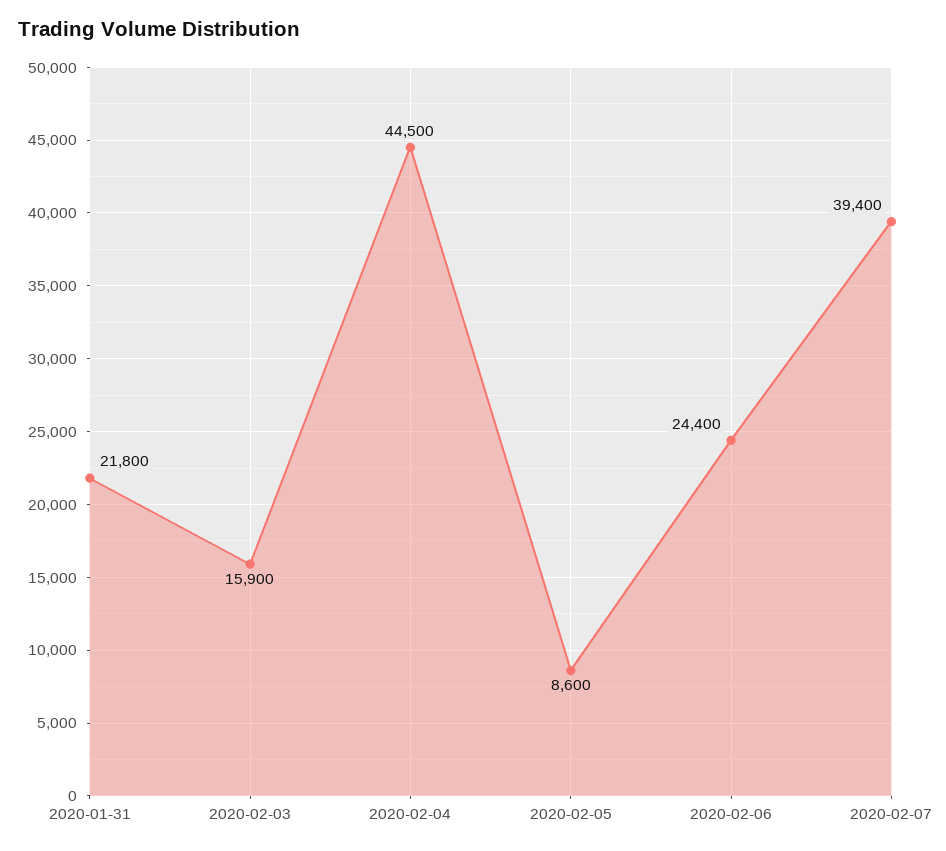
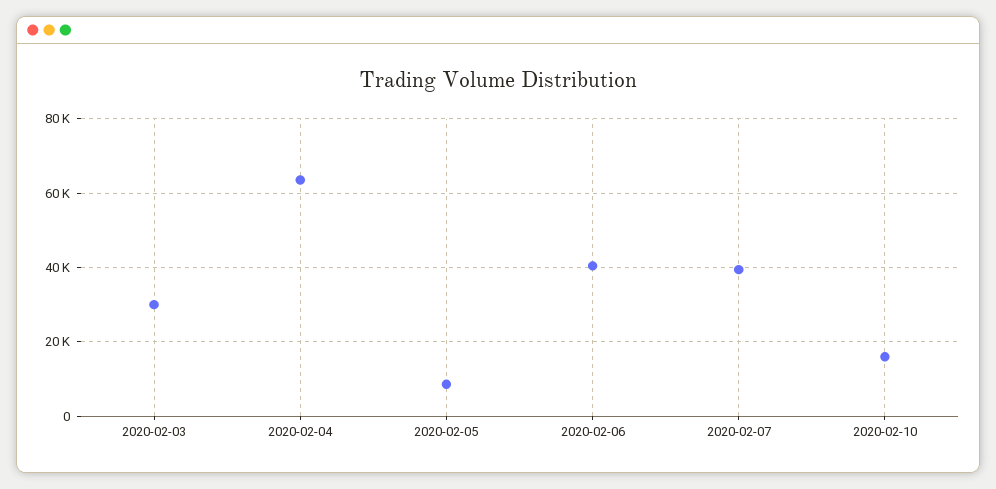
2020-01-31: 21800 -> none
2020-02-03: 15900 -> 30000
2020-02-04: 44500 -> 64000
2020-02-06: 24400 -> 40000
2020-02-10: none -> 16000

